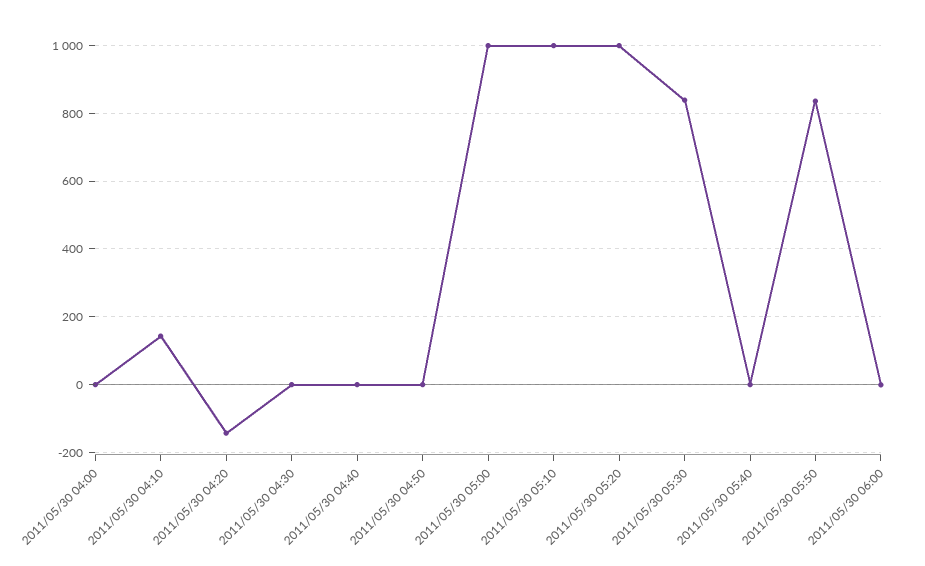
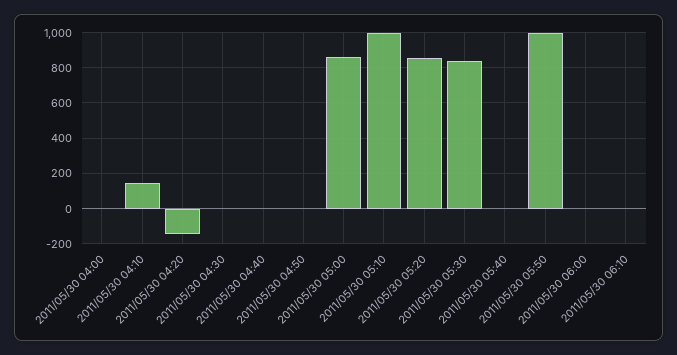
2011/05/30 05:00: 1000 -> 850
2011/05/30 05:20: 1000 -> 850
2011/05/30 05:50: 840 -> 1000
2011/05/30 06:10: none -> 0

